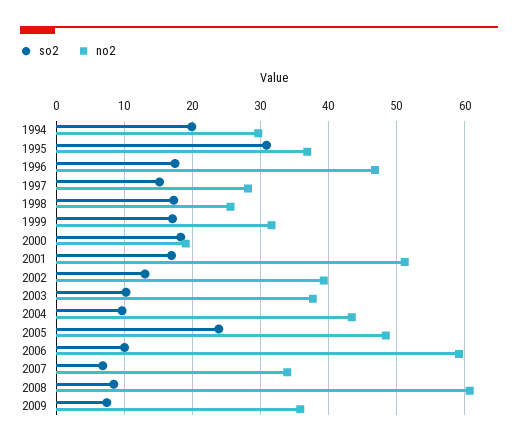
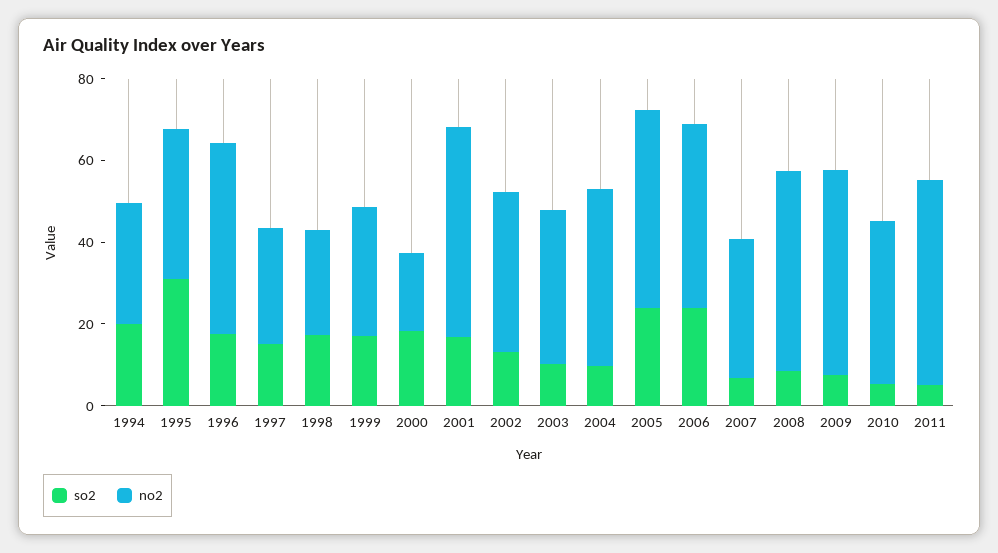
so2, 2006: 10 -> 25
no2, 2006: 59 -> 45
no2, 2008: 61 -> 50
no2, 2009: 36 -> 50
so2, 2010: none -> 5
no2, 2010: none -> 40
so2, 2011: none -> 5
no2, 2011: none -> 50

